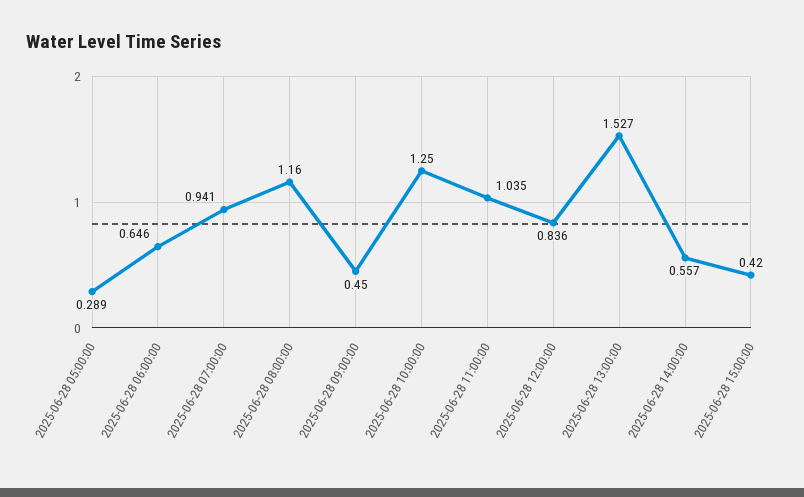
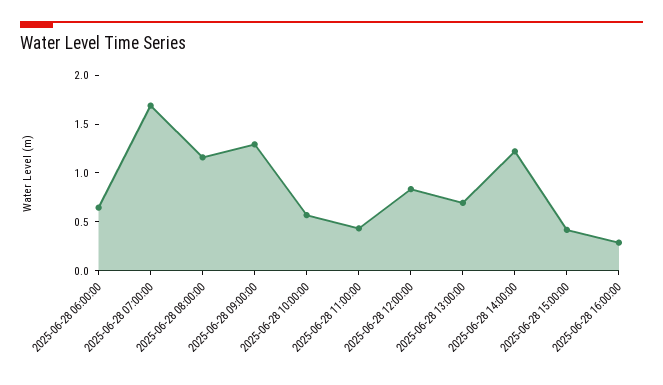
2025-06-28 05:00:00: 0.289 -> none
2025-06-28 07:00:00: 0.941 -> 1.7
2025-06-28 09:00:00: 0.45 -> 1.3
2025-06-28 10:00:00: 1.25 -> 0.6
2025-06-28 11:00:00: 1.035 -> 0.4
2025-06-28 13:00:00: 1.527 -> 0.7
2025-06-28 14:00:00: 0.557 -> 1.2
2025-06-28 16:00:00: none -> 0.3

